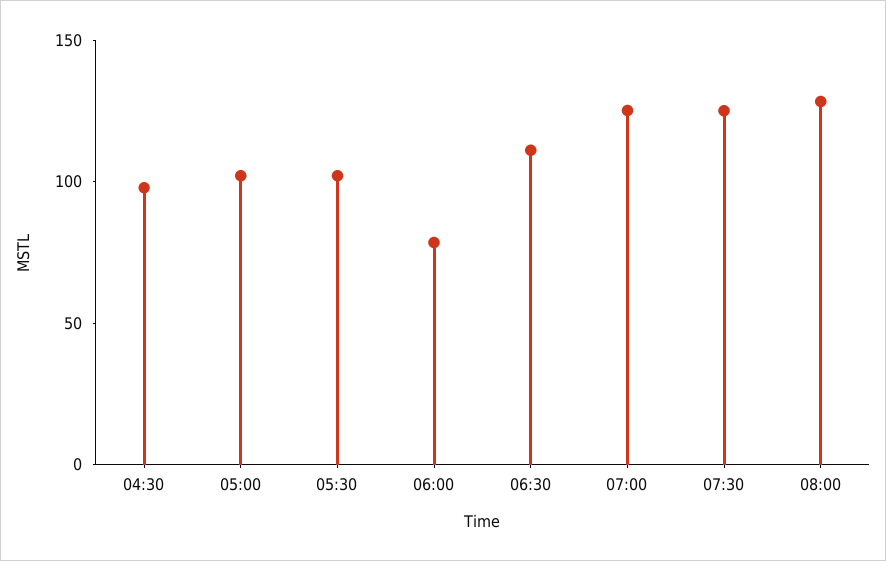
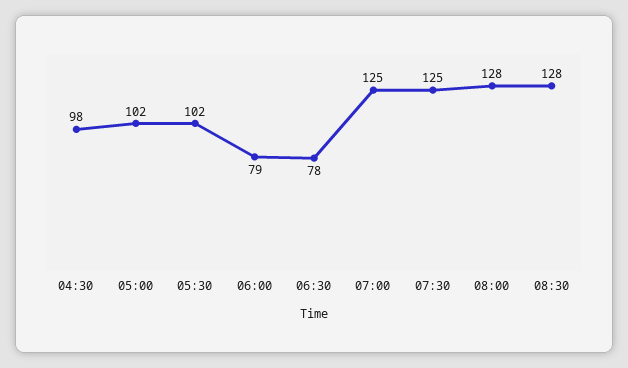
06:30: 110 -> 78
08:30: none -> 128

